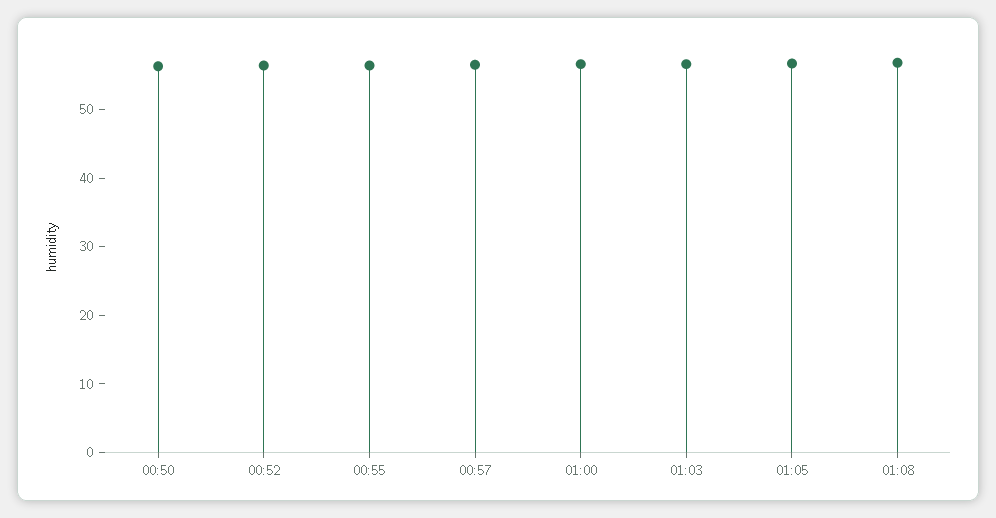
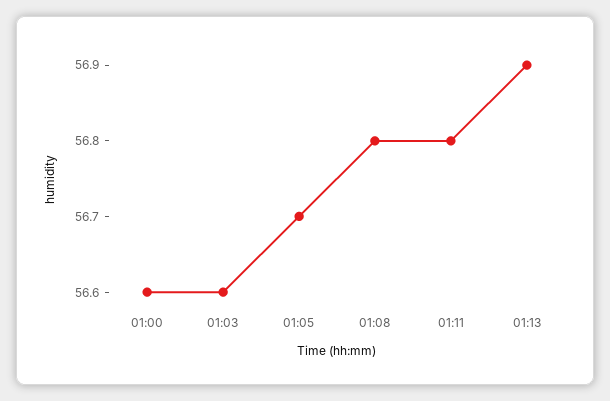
00:50: 56 -> none
00:52: 56 -> none
00:55: 56 -> none
00:57: 56 -> none
01:11: none -> 56.8
01:13: none -> 56.9

